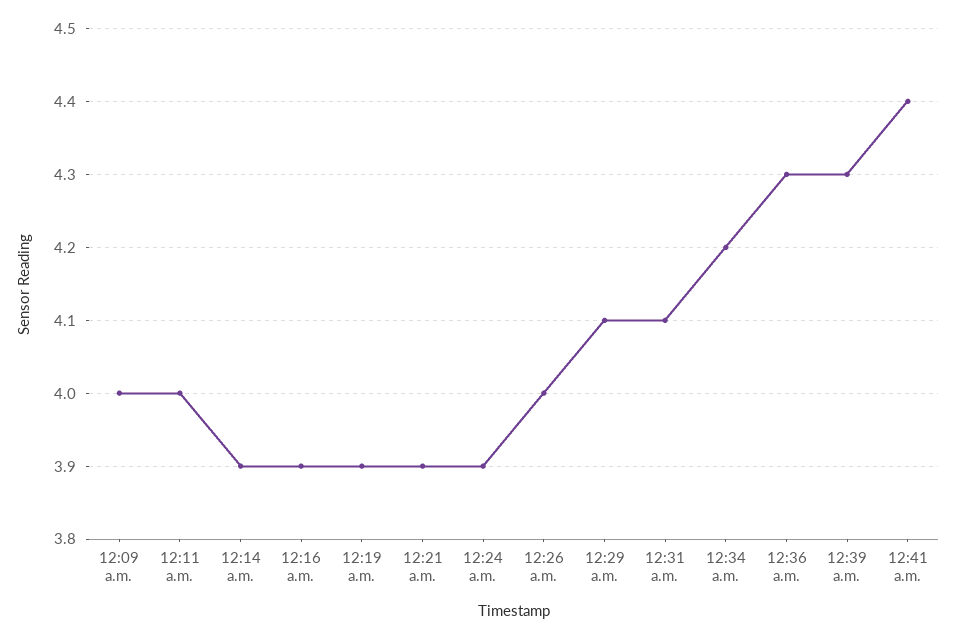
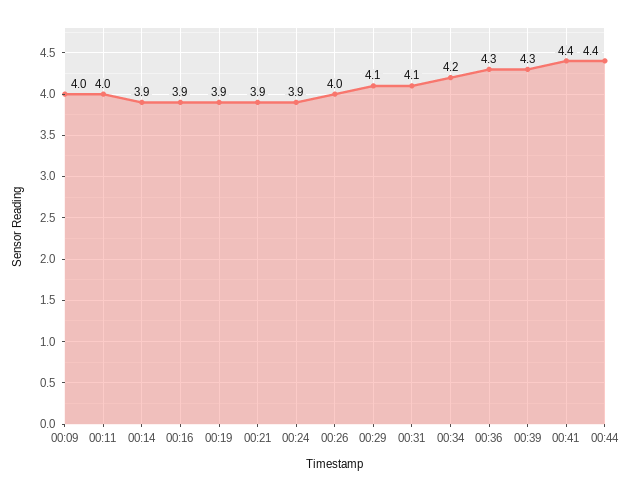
00:44: none -> 4.4

